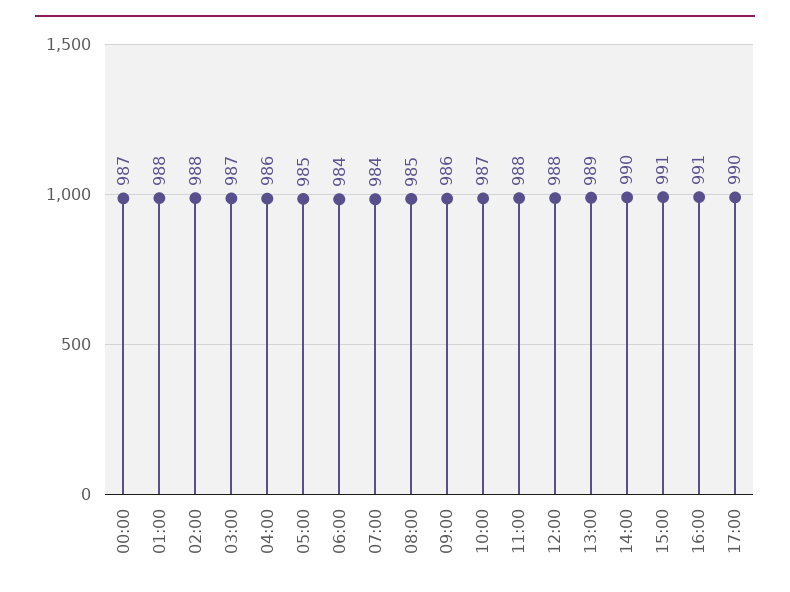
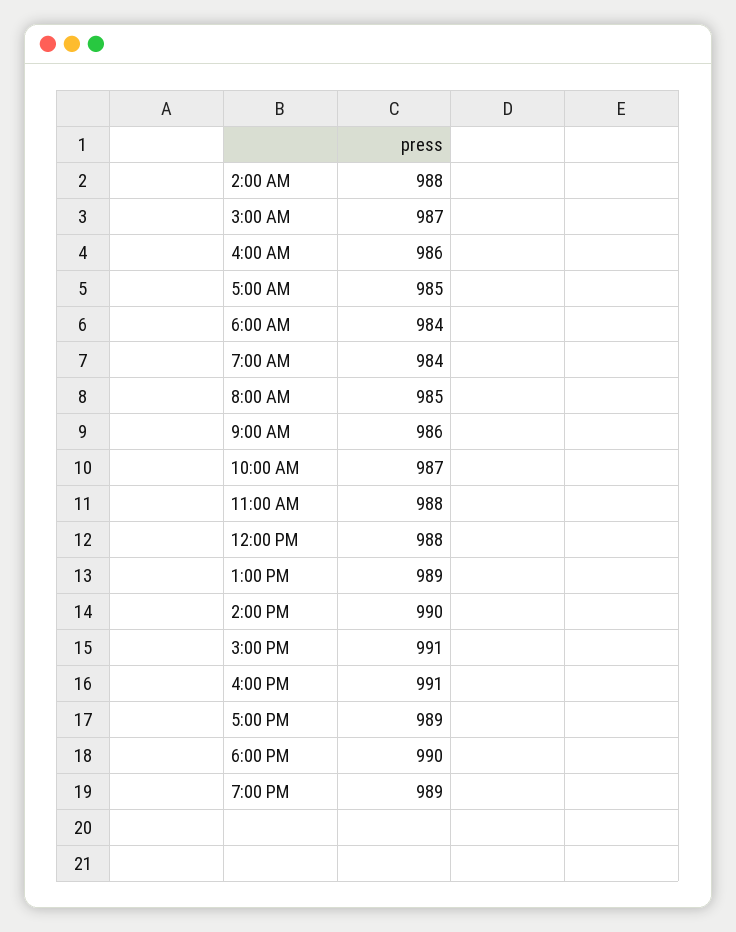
00:00: 987 -> none
01:00: 988 -> none
17:00: 990 -> 989
6:00 PM: none -> 990
7:00 PM: none -> 989

